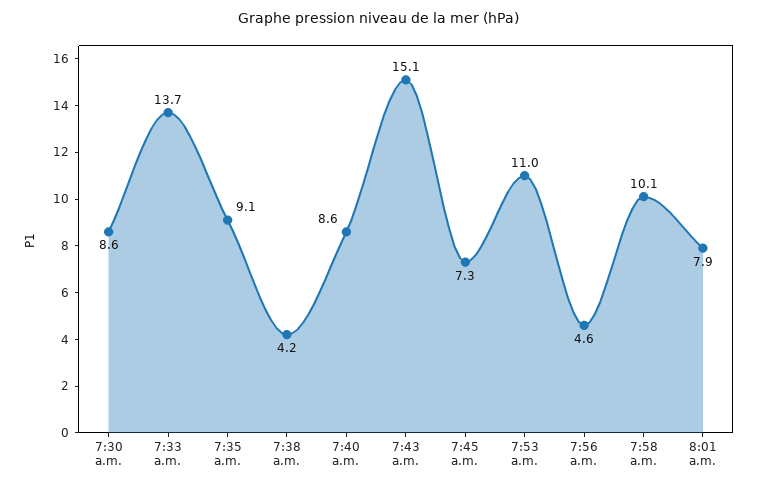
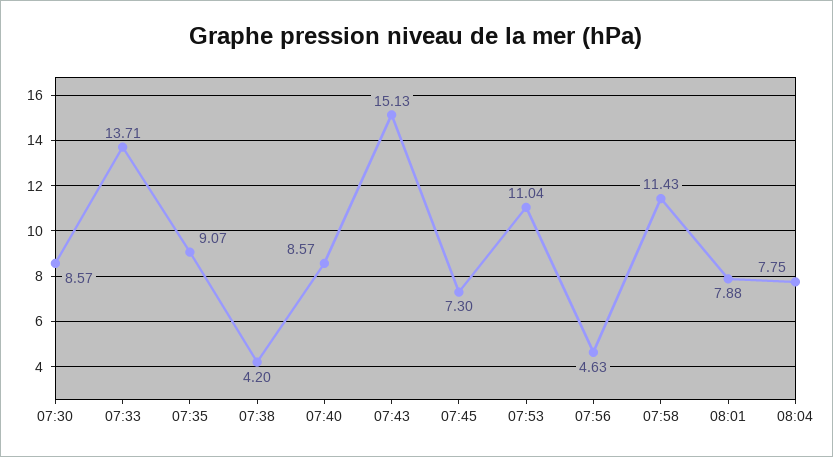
7:58 a.m.: 10.1 -> 11.43
08:04: none -> 7.75

